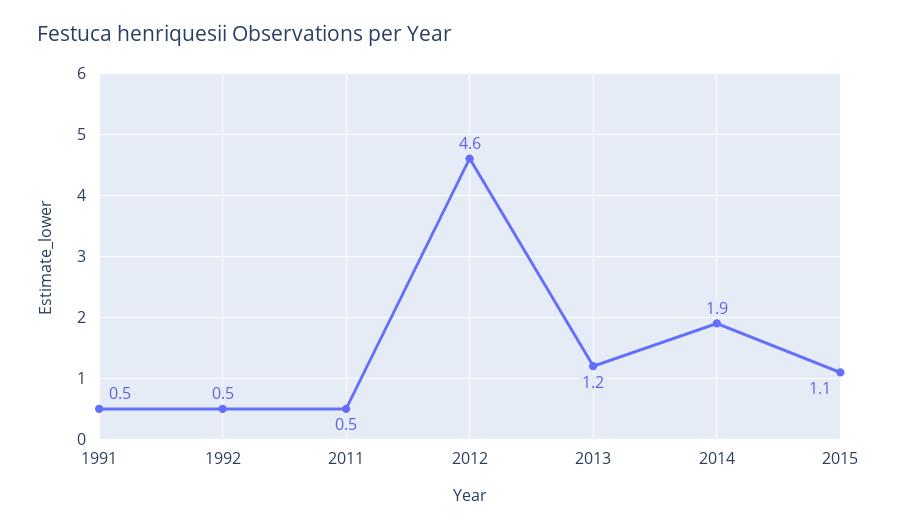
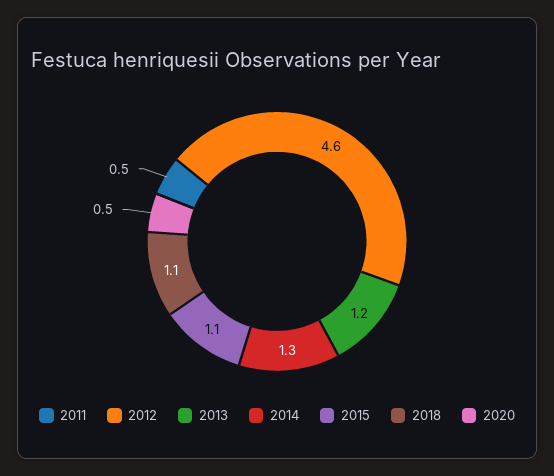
1991: 0.5 -> none
1992: 0.5 -> none
2014: 1.9 -> 1.3
2018: none -> 1.1
2020: none -> 0.5

